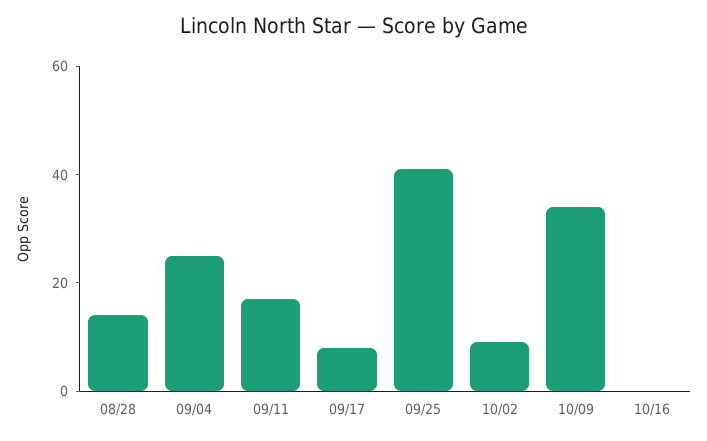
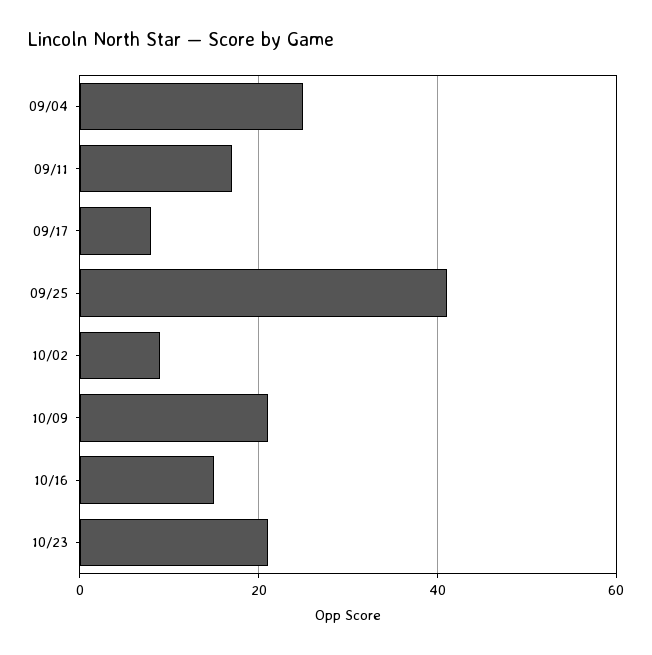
08/28: 15 -> none
10/09: 35 -> 20
10/16: 0 -> 15
10/23: none -> 20

